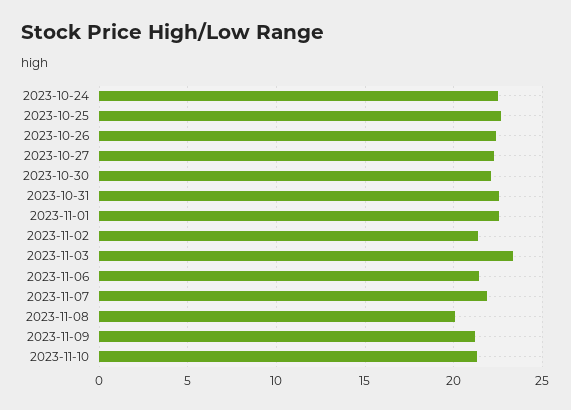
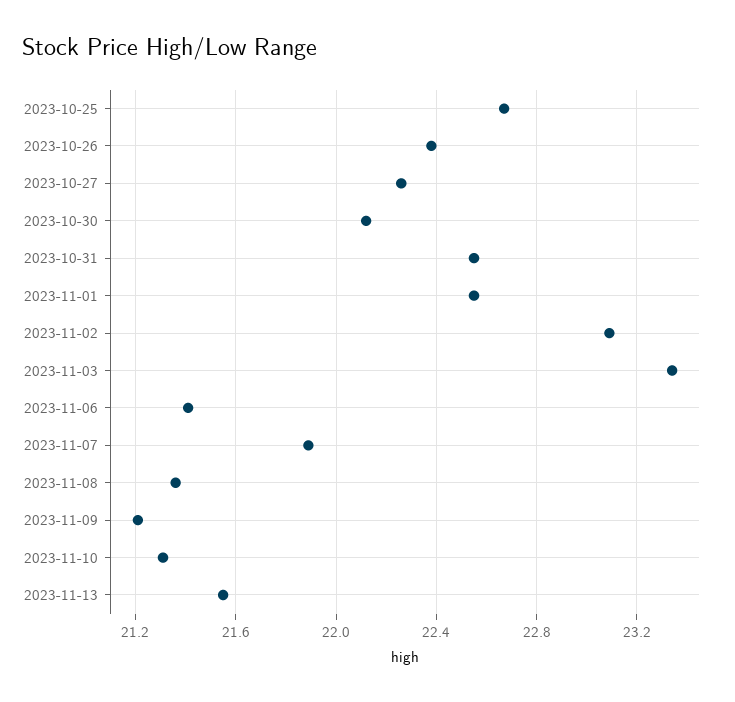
2023-10-24: 22.5 -> none
2023-11-02: 21.5 -> 23.1
2023-11-08: 20 -> 21.35
2023-11-13: none -> 21.55

